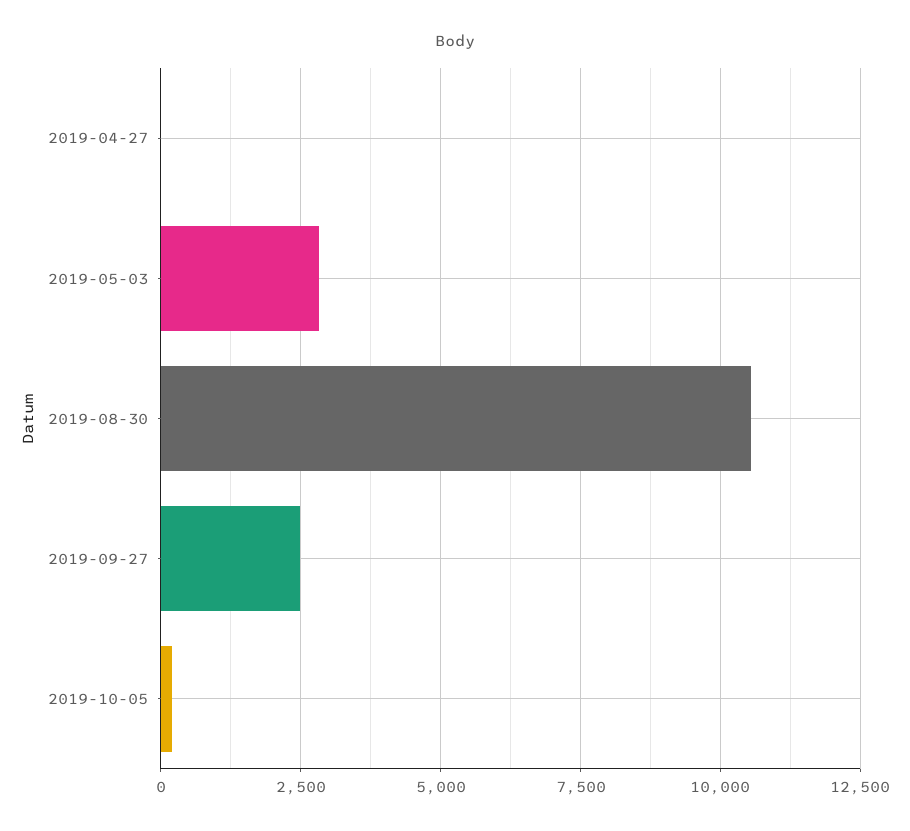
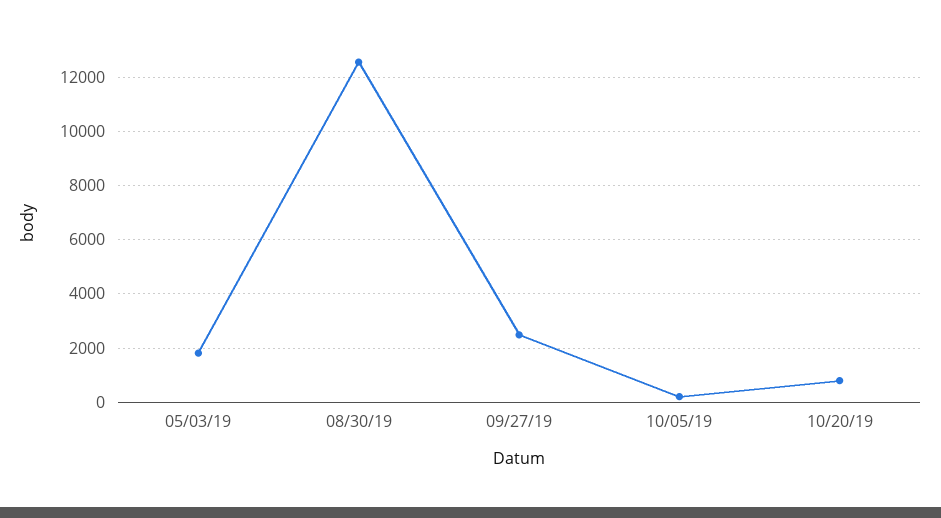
2019-04-27: 0 -> none
2019-05-03: 2750 -> 1750
2019-08-30: 10500 -> 12500
10/20/19: none -> 750

